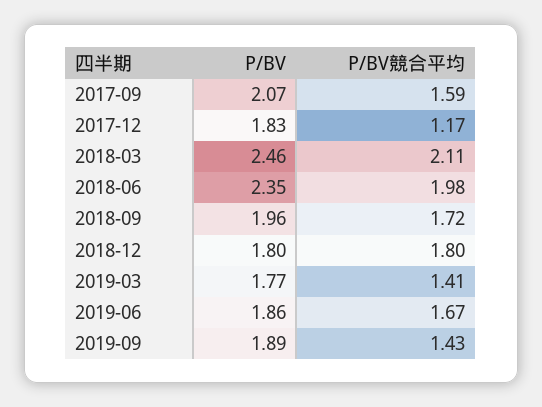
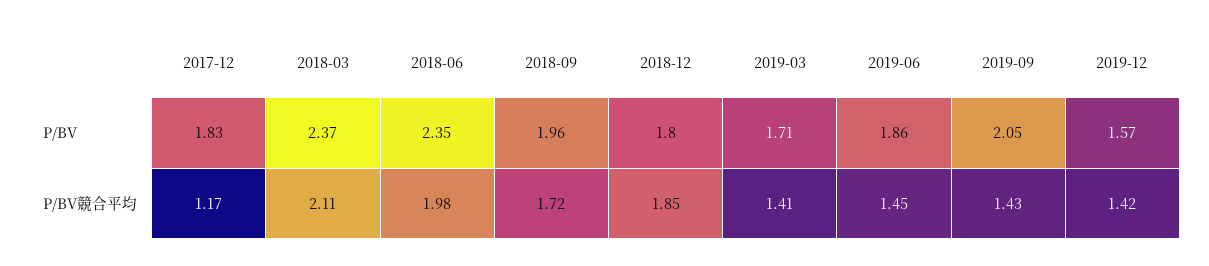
P/BV, 2017-09: 2.07 -> none
P/BV競合平均, 2017-09: 1.59 -> none
P/BV, 2018-03: 2.46 -> 2.37
P/BV競合平均, 2018-12: 1.8 -> 1.85
P/BV, 2019-03: 1.77 -> 1.71
P/BV競合平均, 2019-06: 1.67 -> 1.45
P/BV, 2019-09: 1.89 -> 2.05
P/BV, 2019-12: none -> 1.57
P/BV競合平均, 2019-12: none -> 1.42

